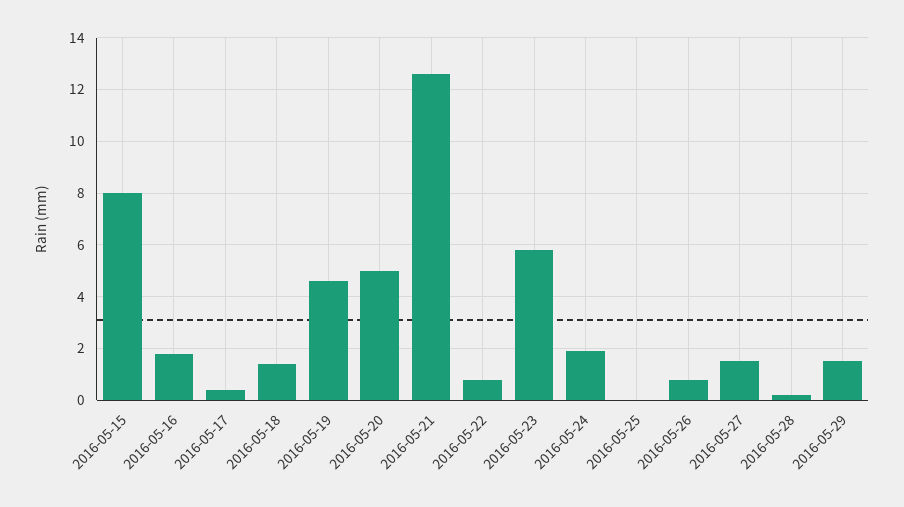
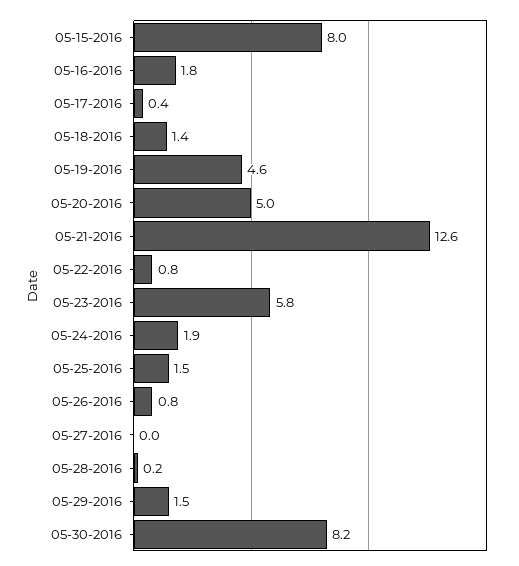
2016-05-25: 0 -> 1.5
2016-05-27: 1.5 -> 0
05-30-2016: none -> 8.2

